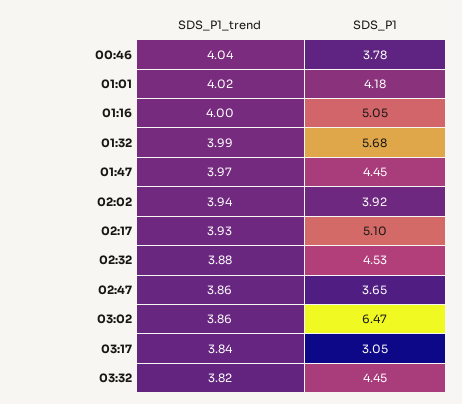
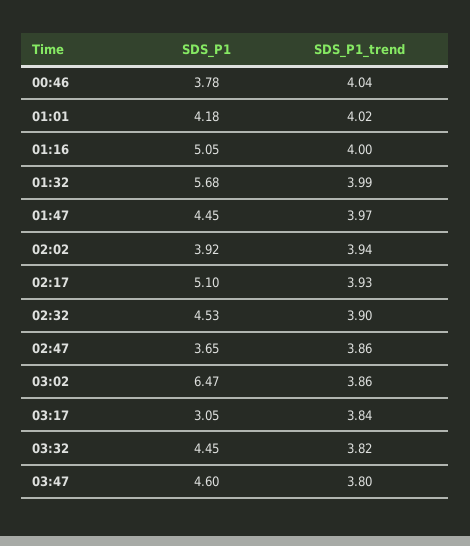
SDS_P1_trend, 02:32: 3.88 -> 3.9
SDS_P1, 03:47: none -> 4.6
SDS_P1_trend, 03:47: none -> 3.8

